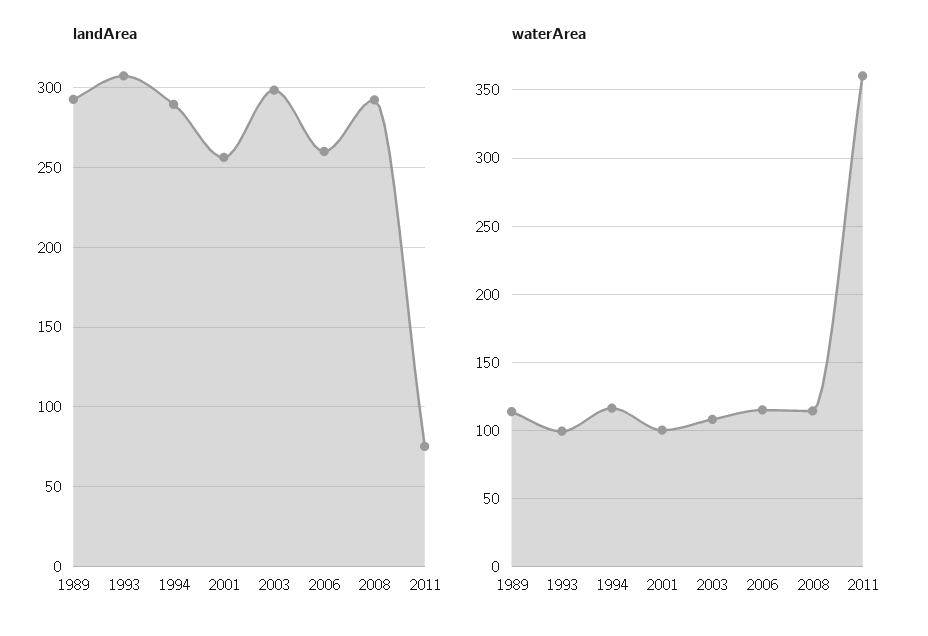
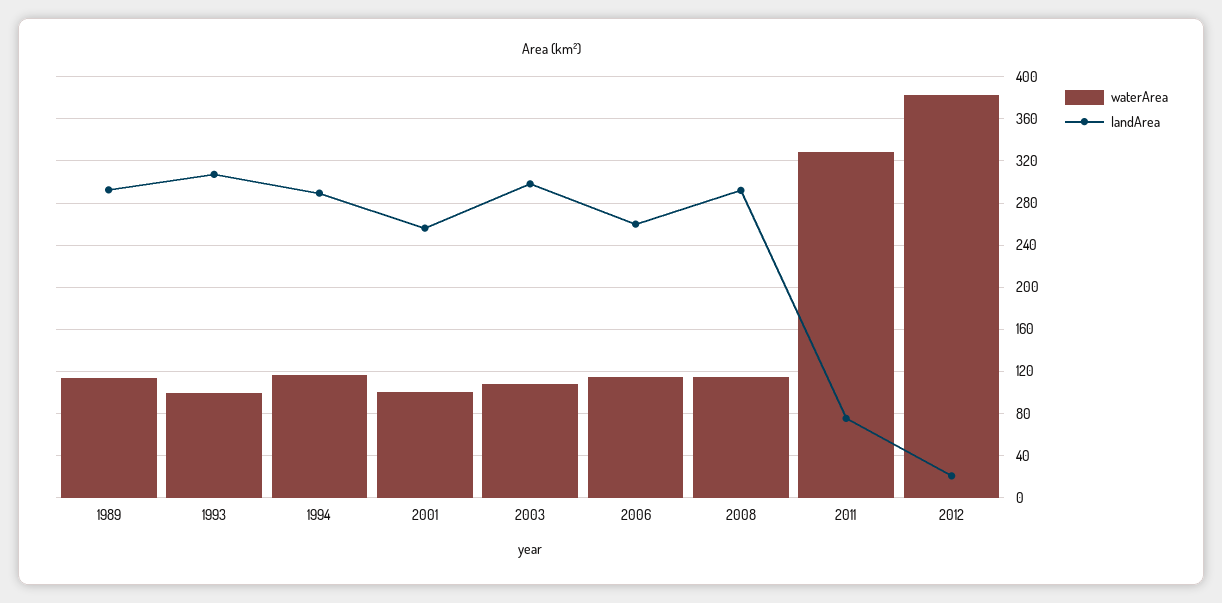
waterArea, 2011: 360 -> 330
waterArea, 2012: none -> 380
landArea, 2012: none -> 20

